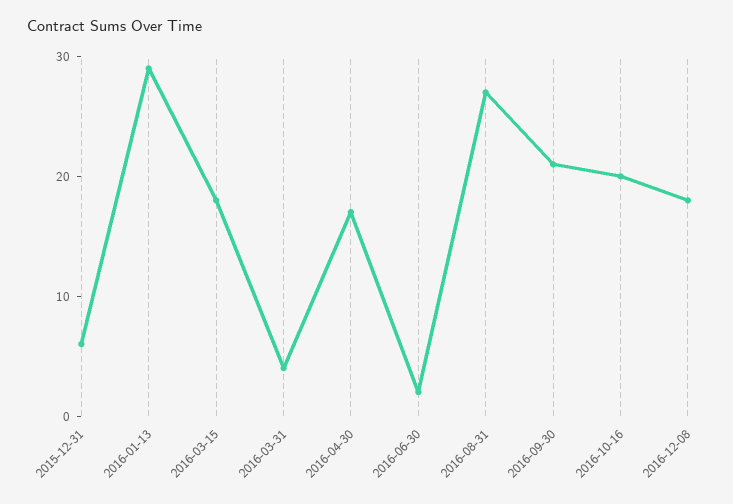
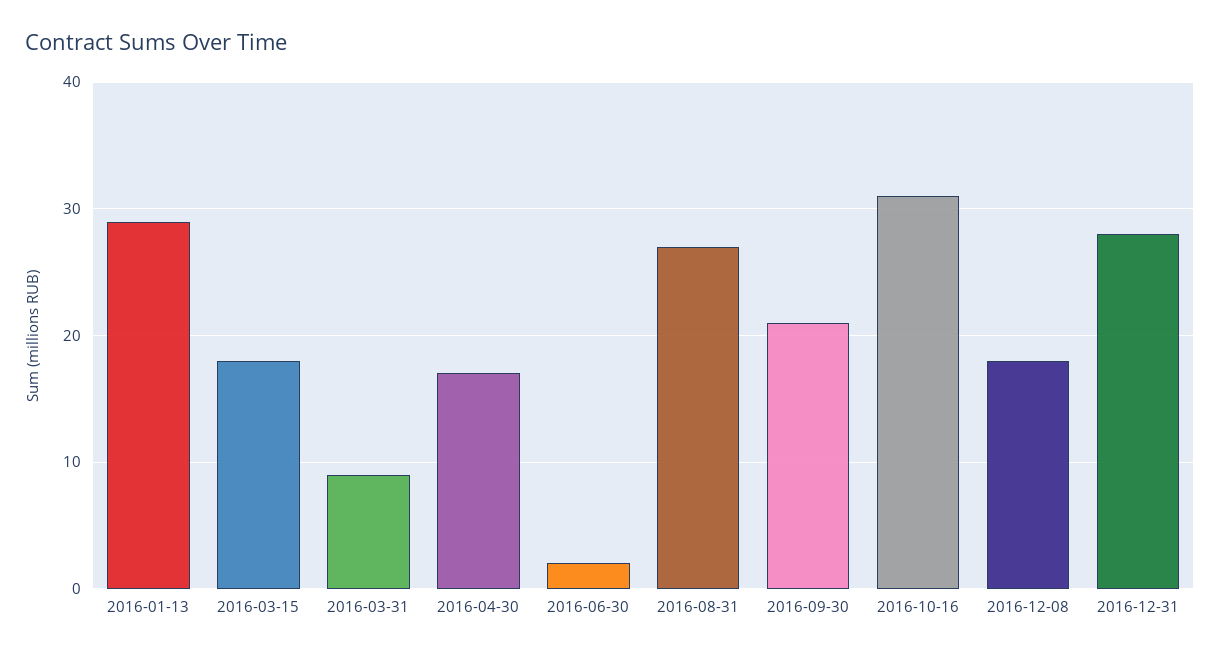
2015-12-31: 6 -> none
2016-03-31: 4 -> 9
2016-10-16: 20 -> 31
2016-12-31: none -> 28

